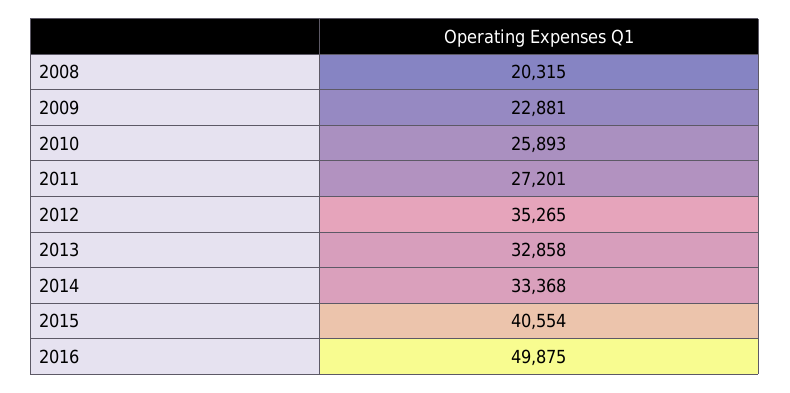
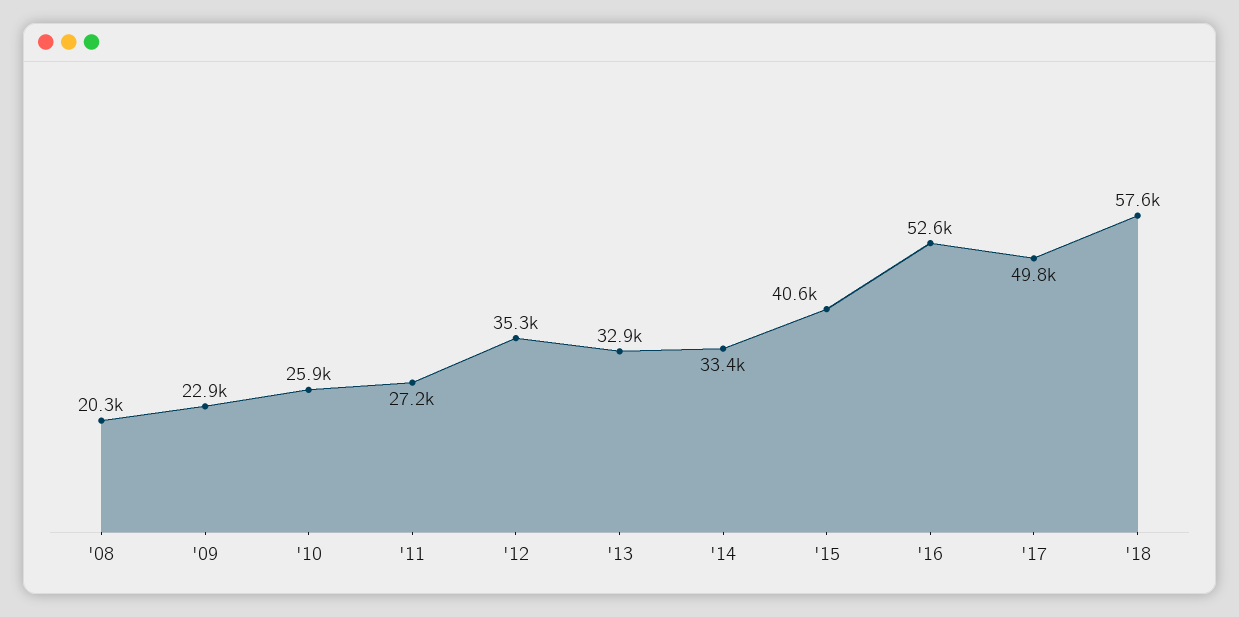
2016: 49875 -> 52600
'17: none -> 49800
'18: none -> 57600

